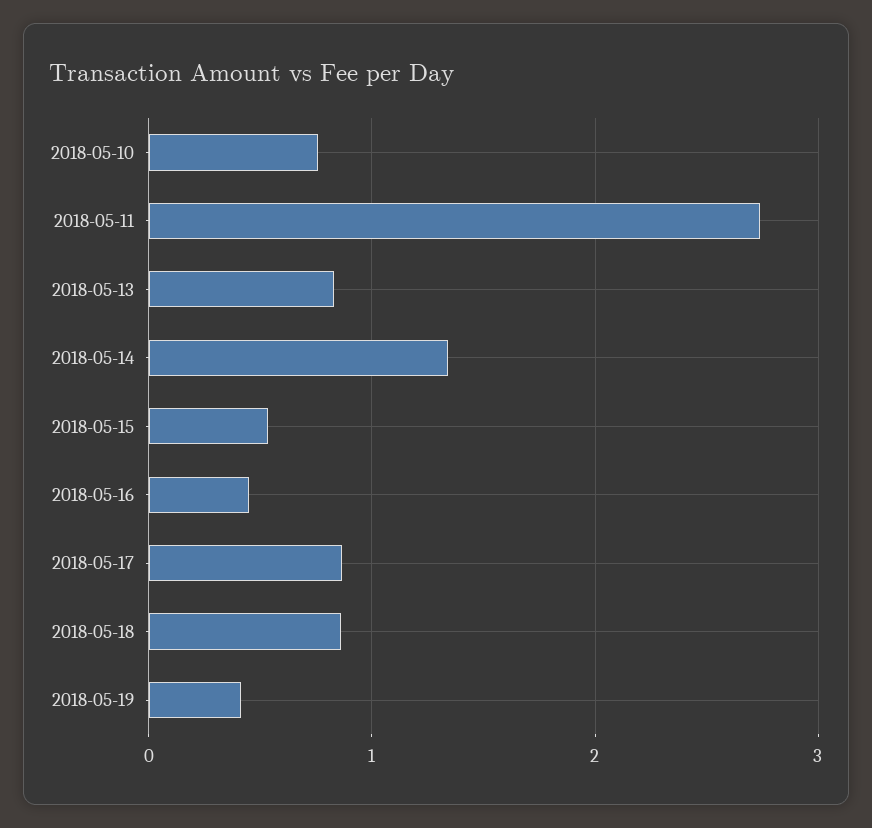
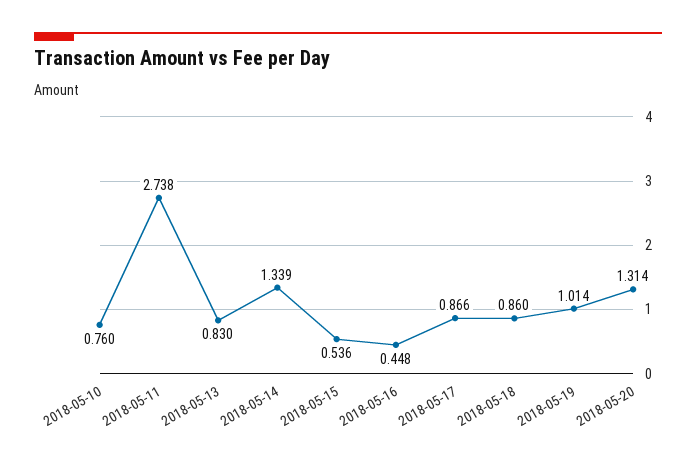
2018-05-19: 0.4 -> 1.014
2018-05-20: none -> 1.314

